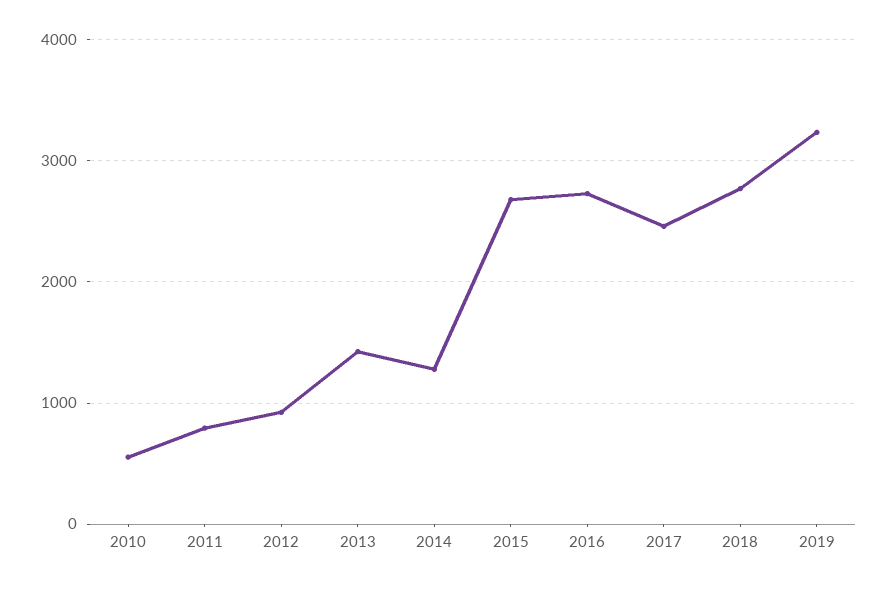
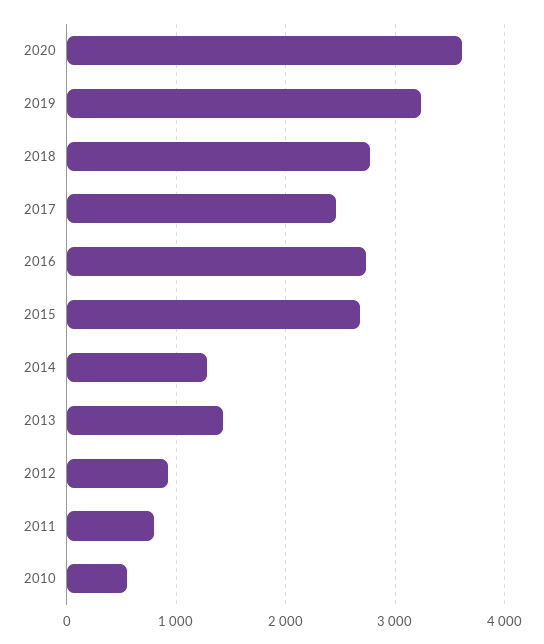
2020: none -> 3600

